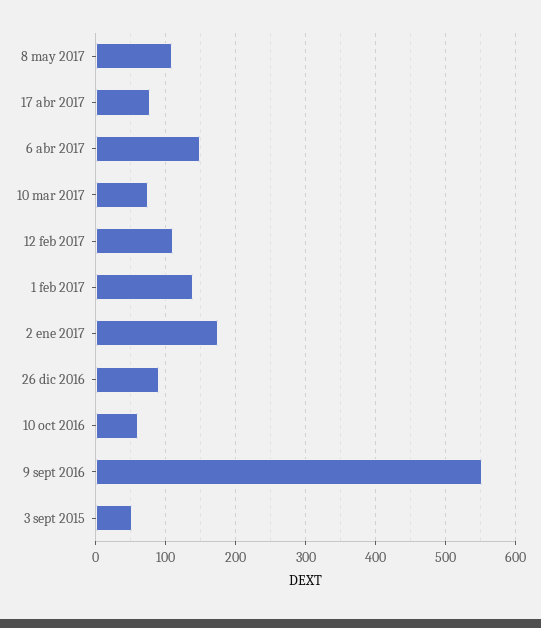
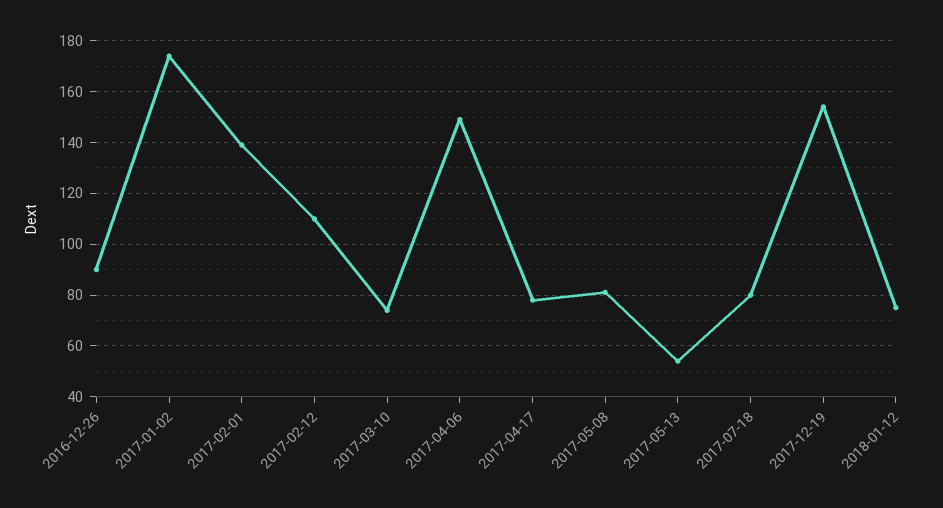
8 may 2017: 110 -> 80
10 oct 2016: 60 -> none
9 sept 2016: 550 -> none
3 sept 2015: 50 -> none
2017-05-13: none -> 55
2017-07-18: none -> 80
2017-12-19: none -> 155
2018-01-12: none -> 75

